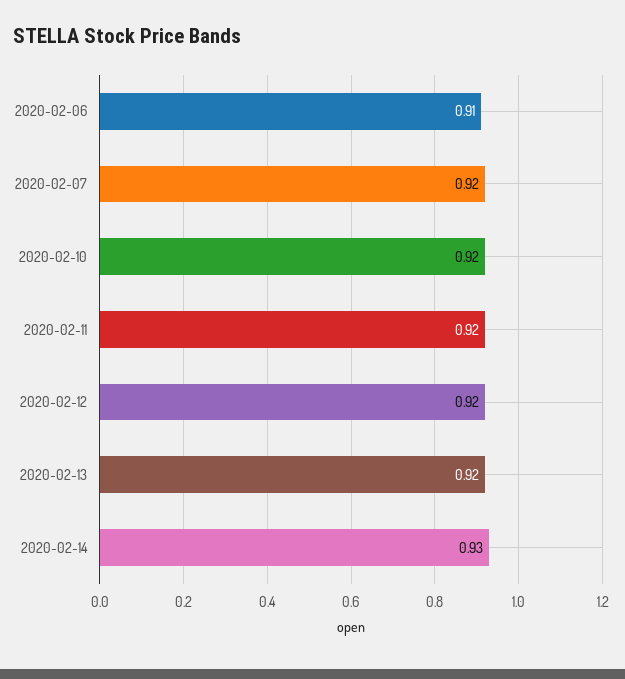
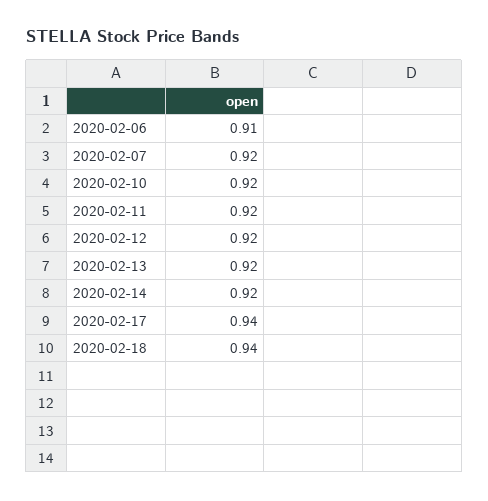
2020-02-14: 0.93 -> 0.92
2020-02-17: none -> 0.94
2020-02-18: none -> 0.94

